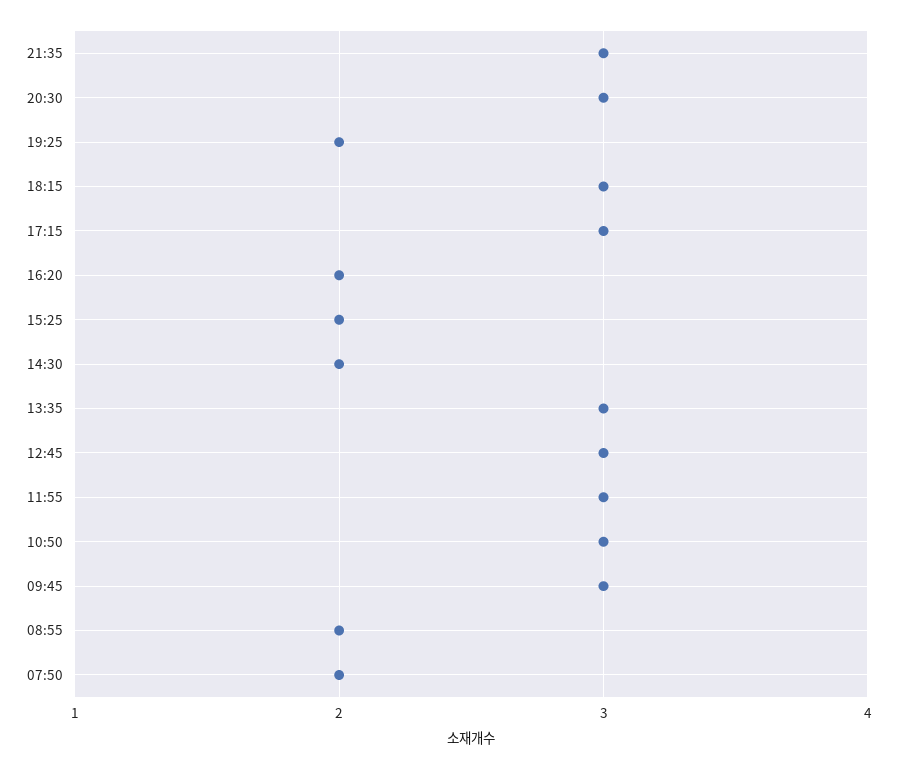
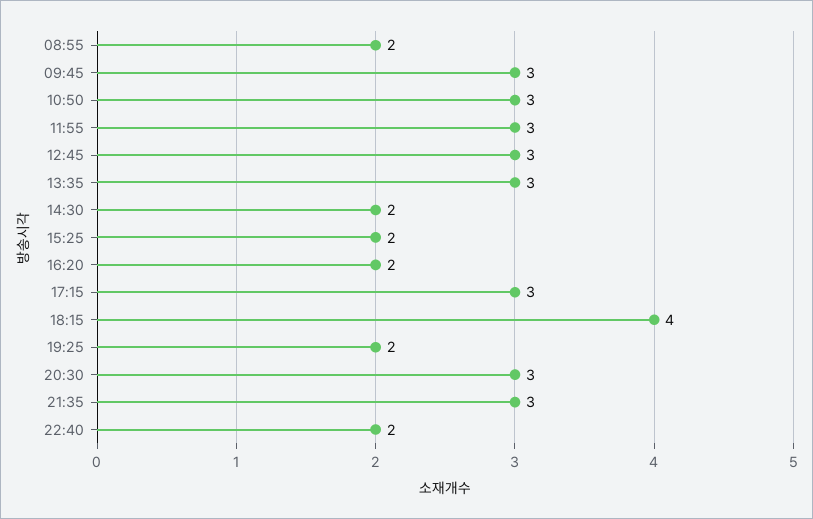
18:15: 3 -> 4
07:50: 2 -> none
22:40: none -> 2

